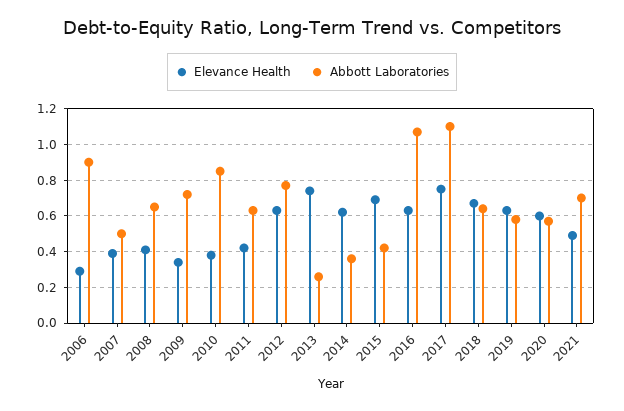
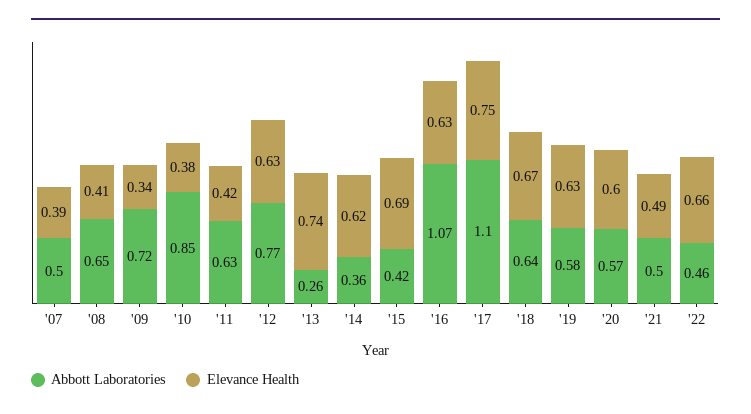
Elevance Health, 2006: 0.3 -> none
Abbott Laboratories, 2006: 0.9 -> none
Abbott Laboratories, 2021: 0.7 -> 0.5
Abbott Laboratories, '22: none -> 0.46
Elevance Health, '22: none -> 0.66

